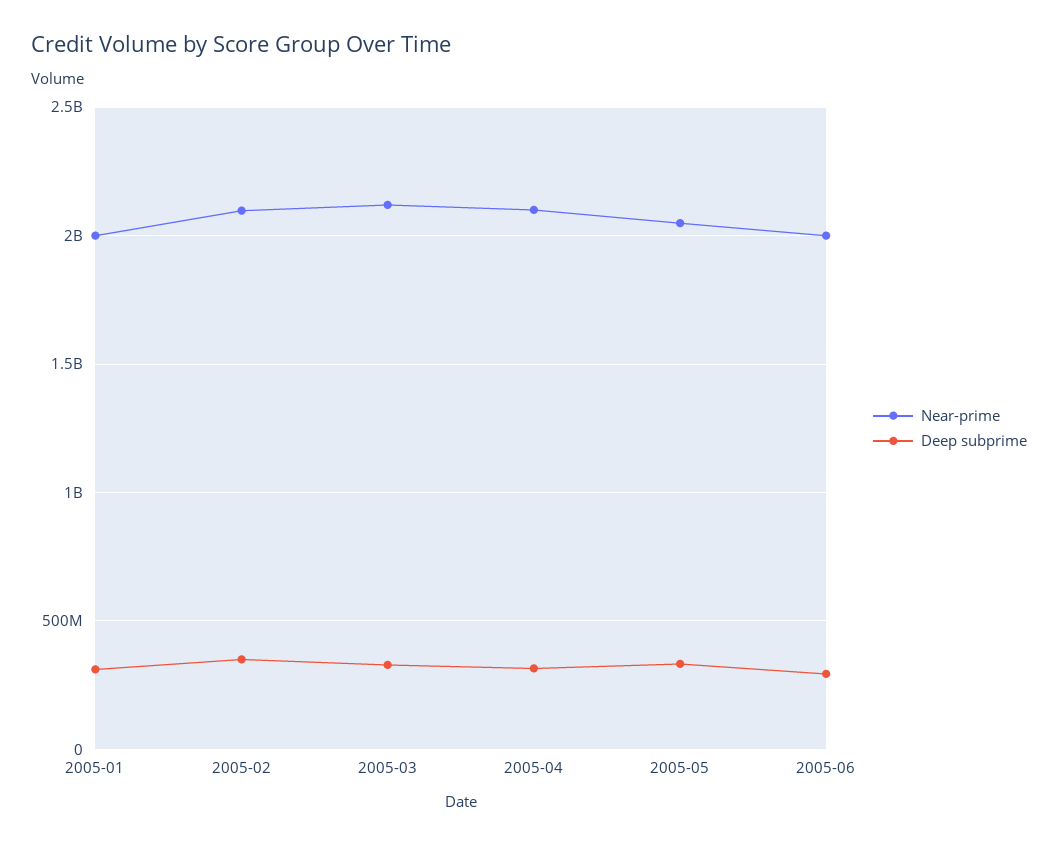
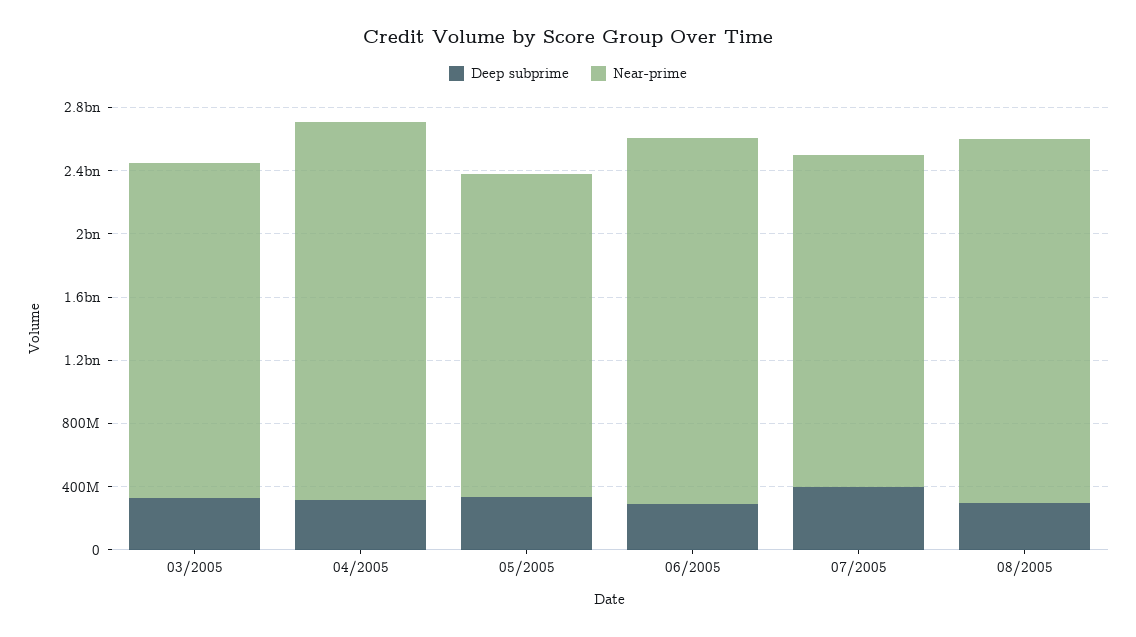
Near-prime, 2005-01: 2000000000 -> none
Deep subprime, 2005-01: 300000000 -> none
Near-prime, 2005-02: 2100000000 -> none
Deep subprime, 2005-02: 350000000 -> none
Near-prime, 2005-04: 2100000000 -> 2400000000
Near-prime, 2005-06: 2000000000 -> 2300000000
Deep subprime, 07/2005: none -> 400000000
Near-prime, 07/2005: none -> 2100000000
Deep subprime, 08/2005: none -> 300000000
Near-prime, 08/2005: none -> 2300000000

